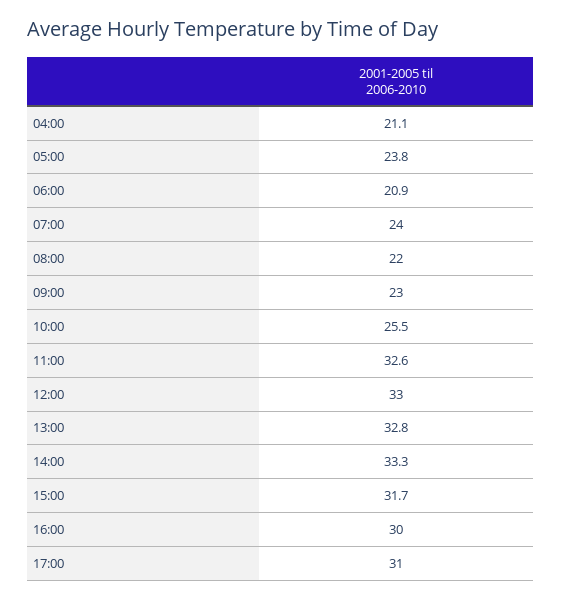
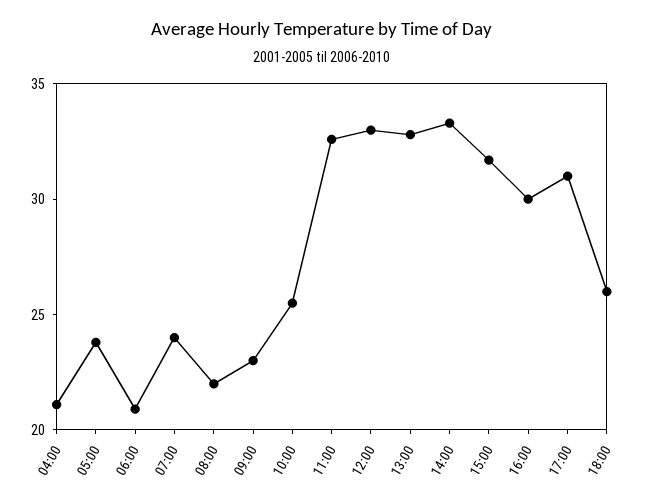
18:00: none -> 26

